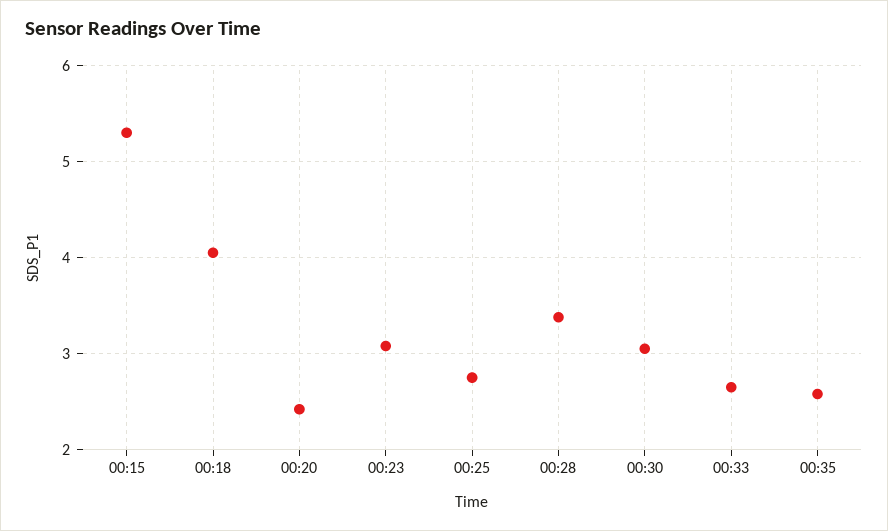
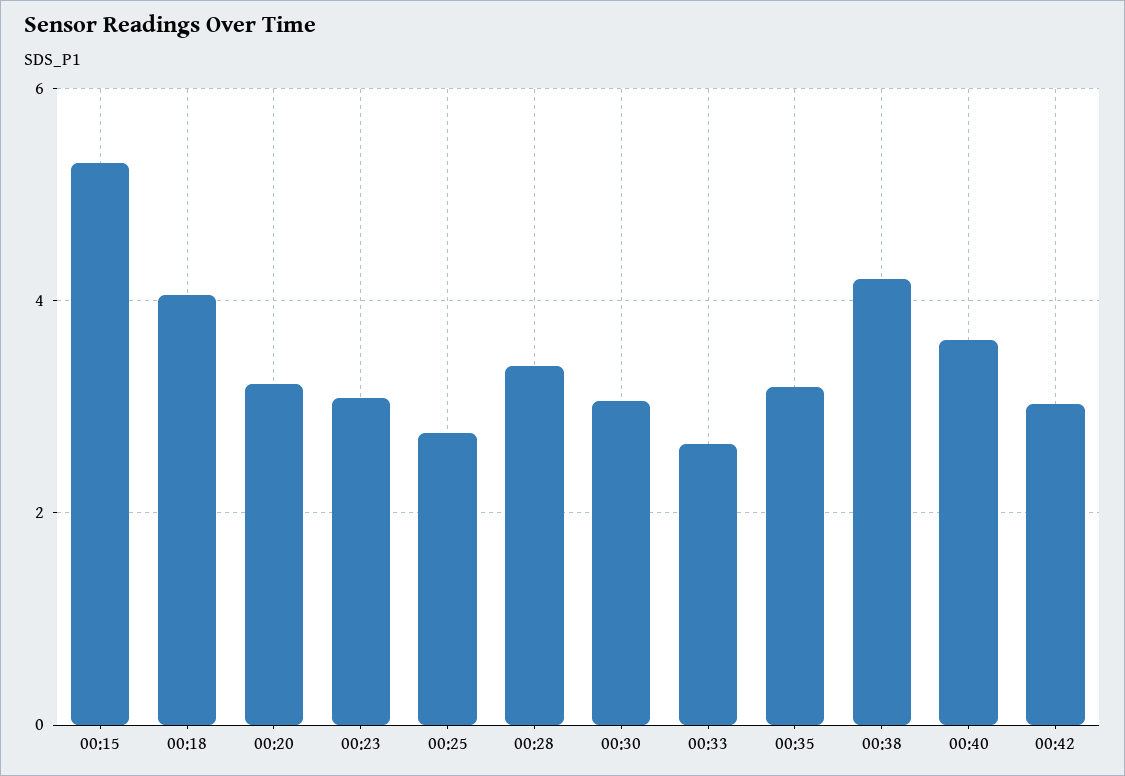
00:20: 2.4 -> 3.2
00:35: 2.6 -> 3.2
00:38: none -> 4.2
00:40: none -> 3.6
00:42: none -> 3

